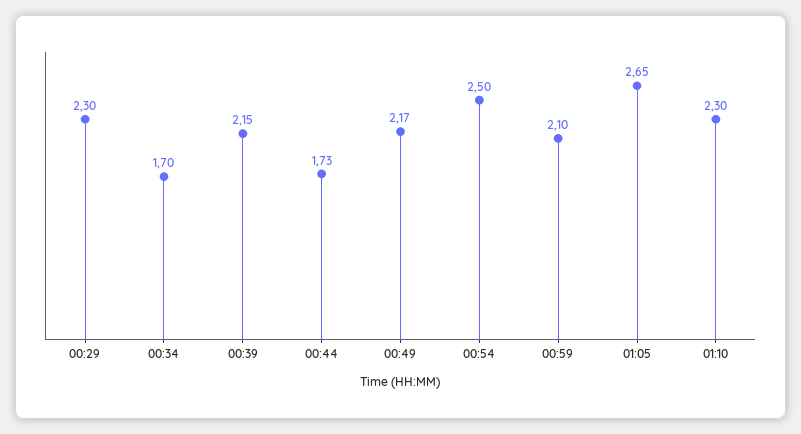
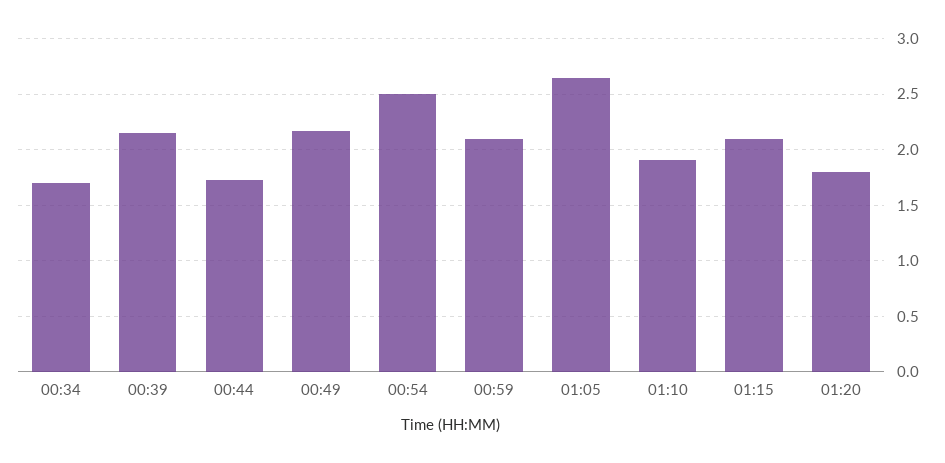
00:29: 2.3 -> none
01:10: 2.3 -> 1.9
01:15: none -> 2.1
01:20: none -> 1.8

